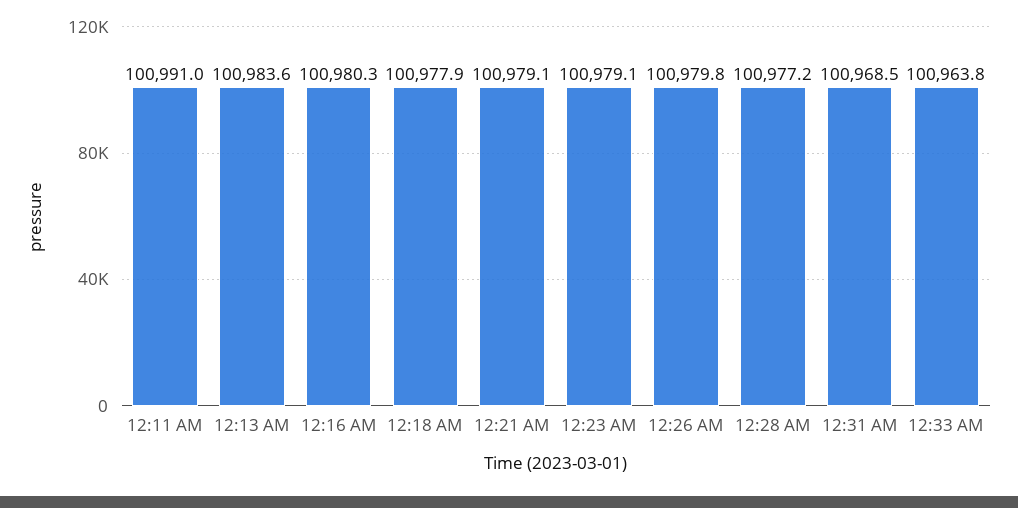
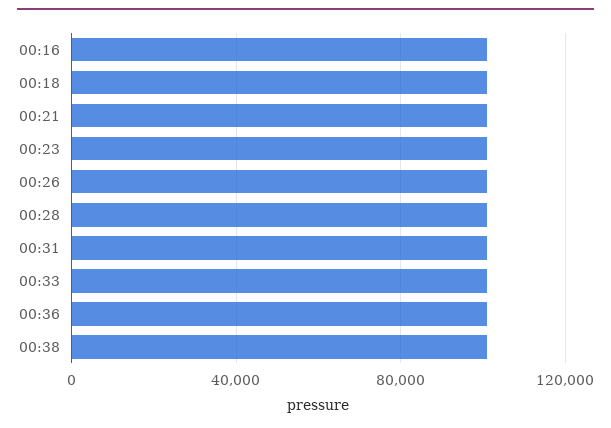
12:11 AM: 100991 -> none
12:13 AM: 100983.6 -> none
00:36: none -> 100000
00:38: none -> 100000

